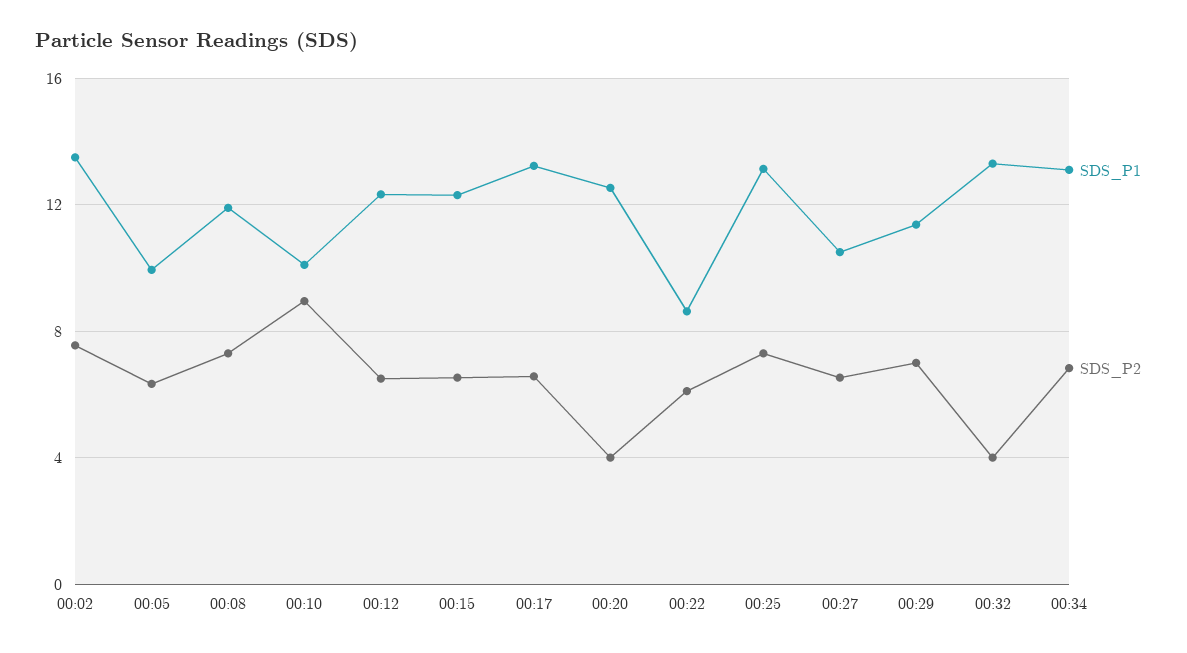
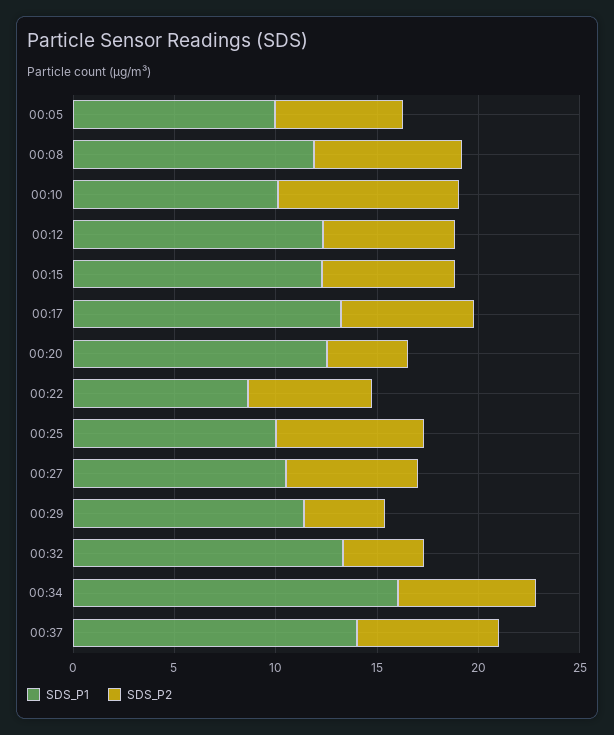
SDS_P1, 00:02: 13.5 -> none
SDS_P2, 00:02: 7.5 -> none
SDS_P1, 00:25: 13 -> 10
SDS_P2, 00:29: 7 -> 4
SDS_P1, 00:34: 13 -> 16
SDS_P1, 00:37: none -> 14
SDS_P2, 00:37: none -> 7

